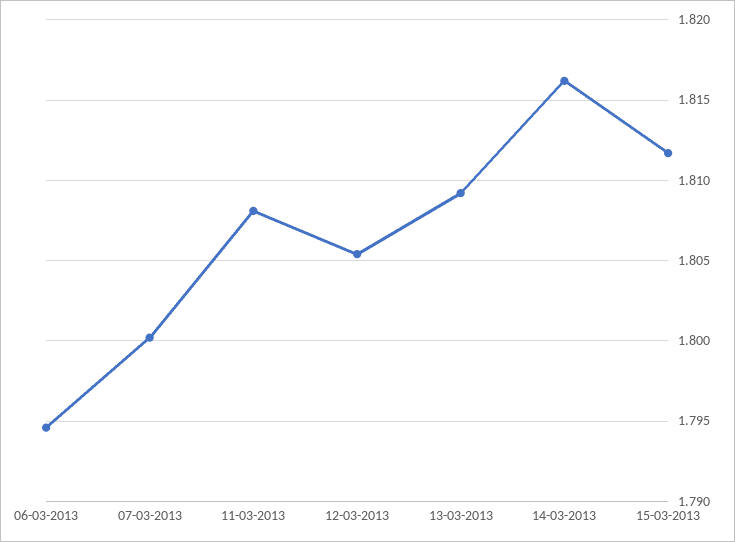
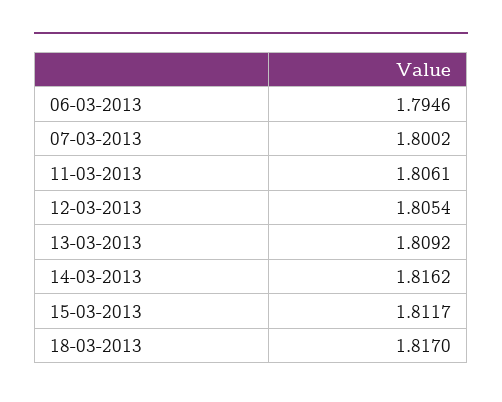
11-03-2013: 1.808 -> 1.8061
18-03-2013: none -> 1.817

